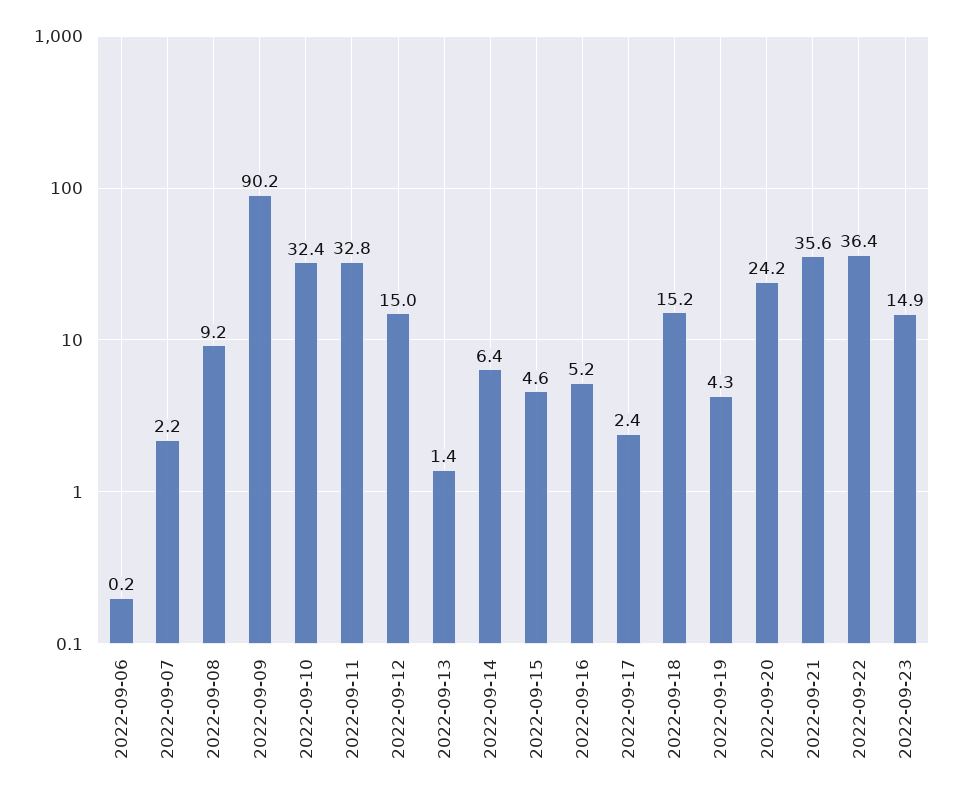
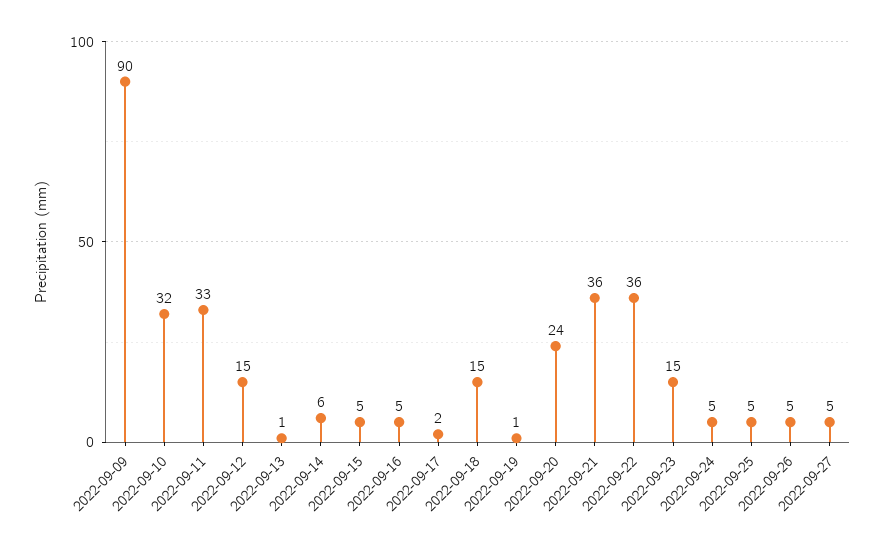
2022-09-06: 0.2 -> none
2022-09-07: 2.2 -> none
2022-09-08: 9.2 -> none
2022-09-19: 4.3 -> 1
2022-09-24: none -> 5
2022-09-25: none -> 5
2022-09-26: none -> 5
2022-09-27: none -> 5

